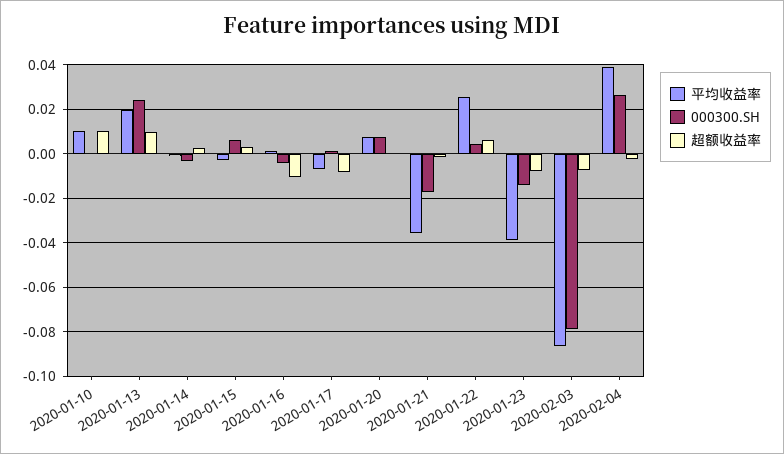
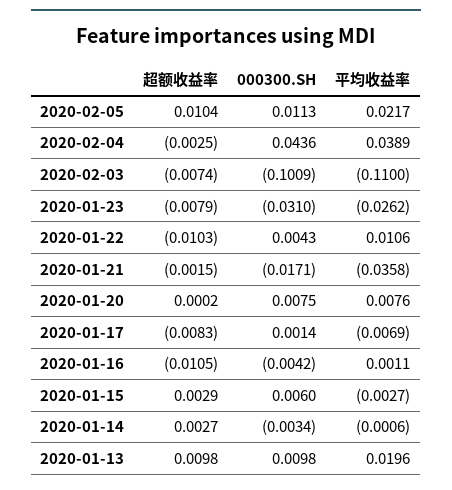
平均收益率, 2020-01-10: 0.01 -> none
000300.SH, 2020-01-10: 0 -> none
超额收益率, 2020-01-10: 0.01 -> none
000300.SH, 2020-01-13: 0.025 -> 0.0098
平均收益率, 2020-01-22: 0.025 -> 0.0106
超额收益率, 2020-01-22: 0.005 -> -0.0103
平均收益率, 2020-01-23: -0.04 -> -0.0262
000300.SH, 2020-01-23: -0.015 -> -0.031
平均收益率, 2020-02-03: -0.085 -> -0.11
000300.SH, 2020-02-03: -0.08 -> -0.1009
000300.SH, 2020-02-04: 0.025 -> 0.0436
超额收益率, 2020-02-05: none -> 0.0104
000300.SH, 2020-02-05: none -> 0.0113
平均收益率, 2020-02-05: none -> 0.0217

